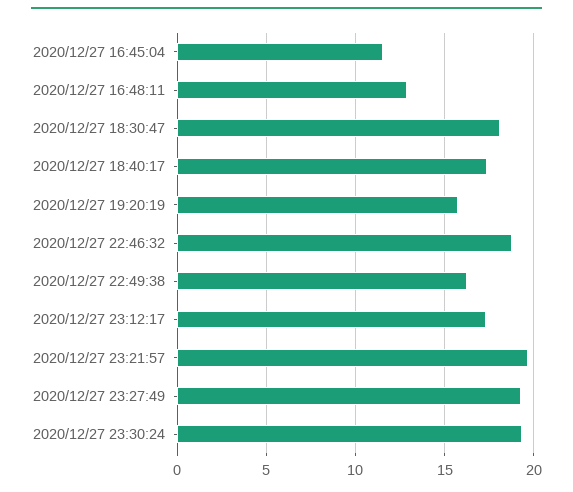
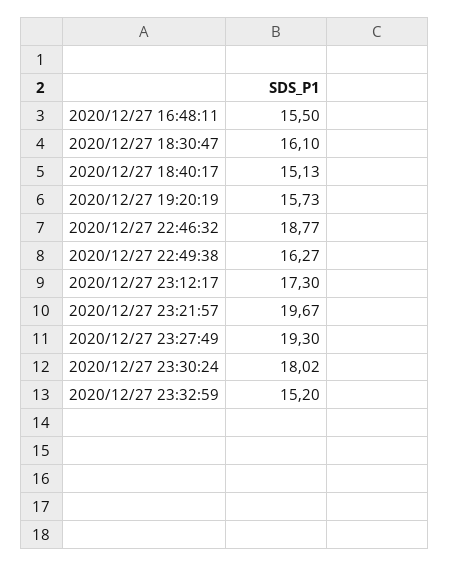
2020/12/27 16:45:04: 11.5 -> none
2020/12/27 16:48:11: 13 -> 15.5
2020/12/27 18:30:47: 18 -> 16.1
2020/12/27 18:40:17: 17.5 -> 15.13
2020/12/27 23:30:24: 19.5 -> 18.02
2020/12/27 23:32:59: none -> 15.2

